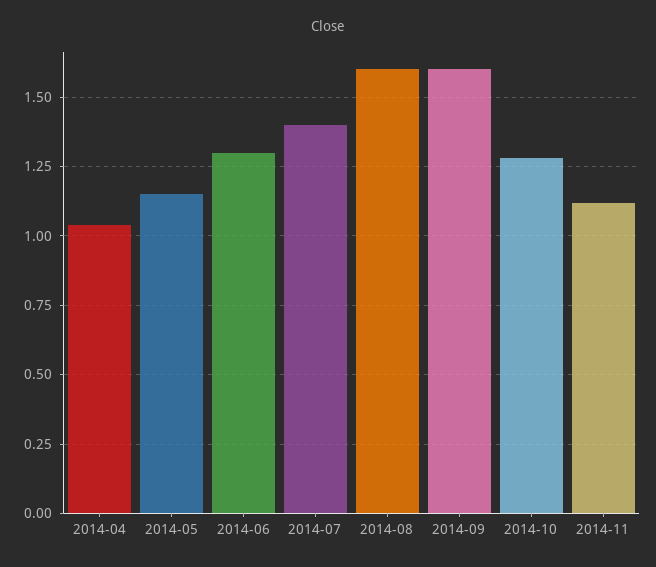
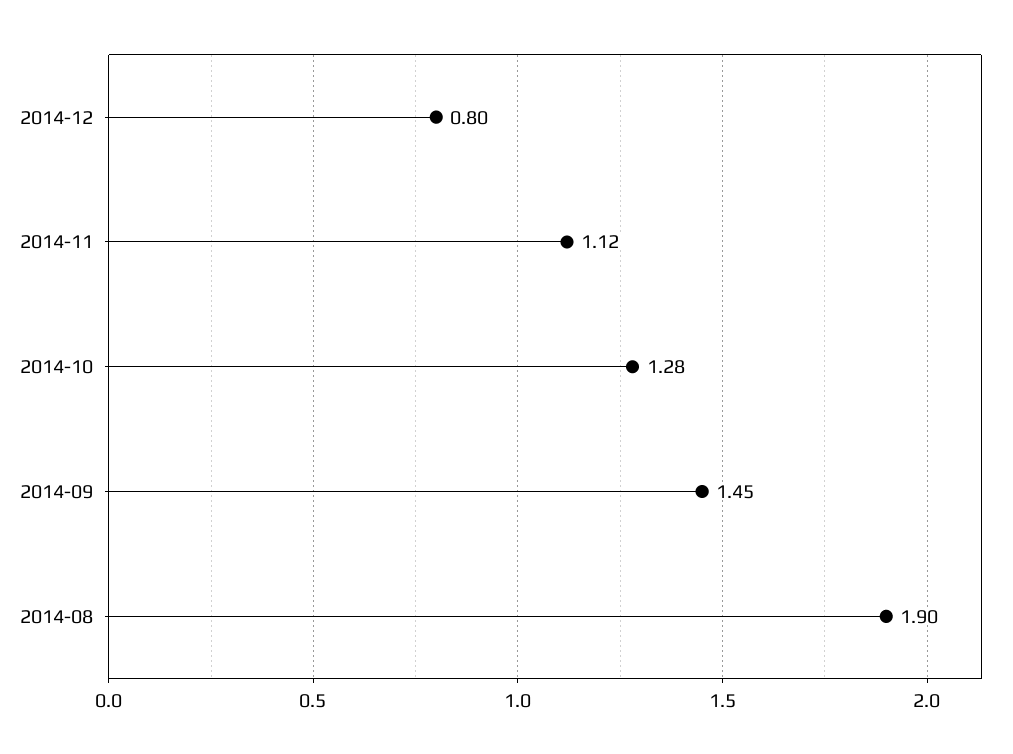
2014-04: 1.05 -> none
2014-05: 1.15 -> none
2014-06: 1.3 -> none
2014-07: 1.4 -> none
2014-08: 1.6 -> 1.9
2014-09: 1.6 -> 1.45
2014-12: none -> 0.8

